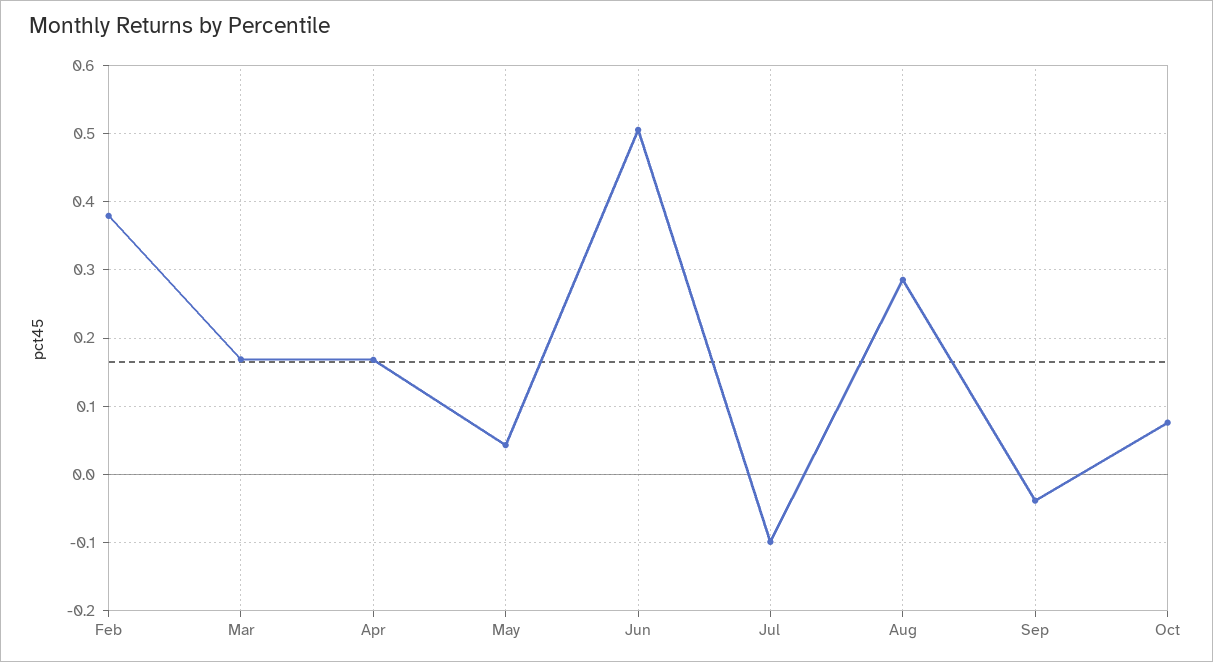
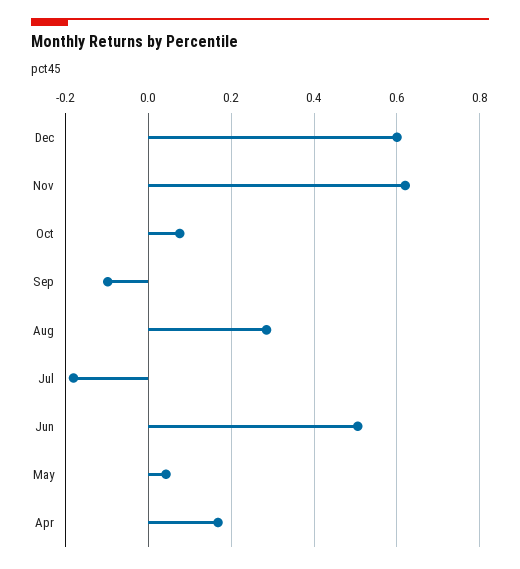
Feb: 0.38 -> none
Mar: 0.17 -> none
Jul: -0.1 -> -0.18
Sep: -0.04 -> -0.1
Dec: none -> 0.6
Nov: none -> 0.62

